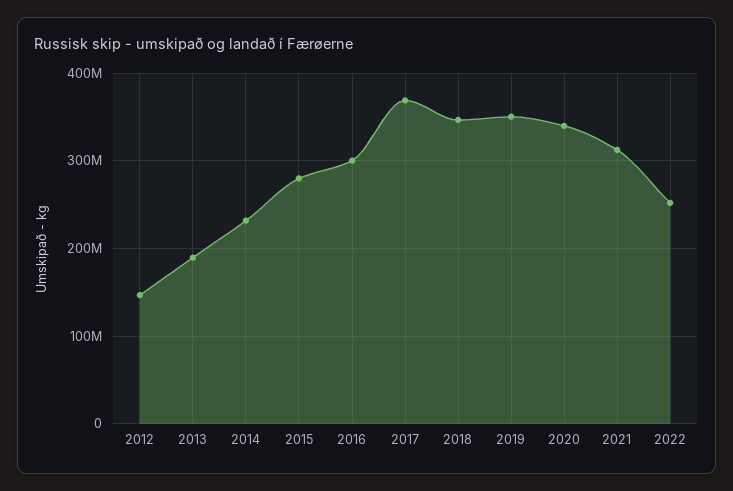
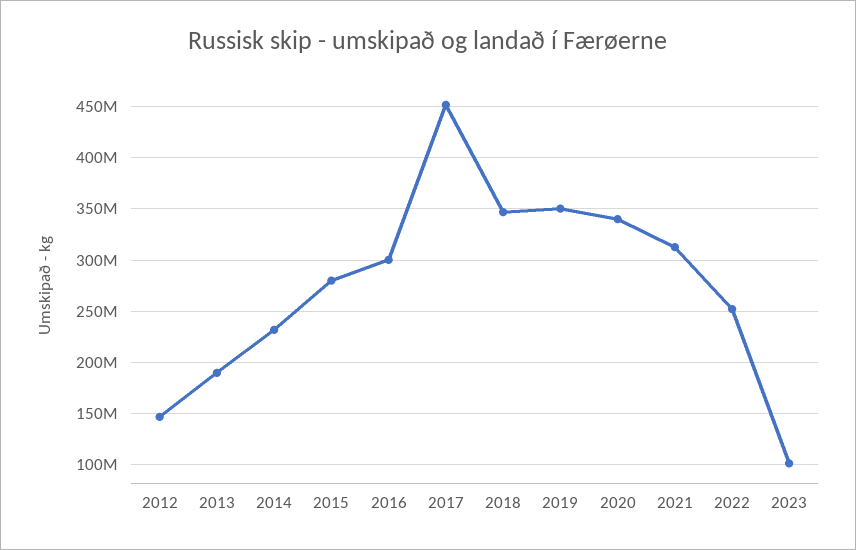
2017: 370000000 -> 450000000
2023: none -> 100000000

